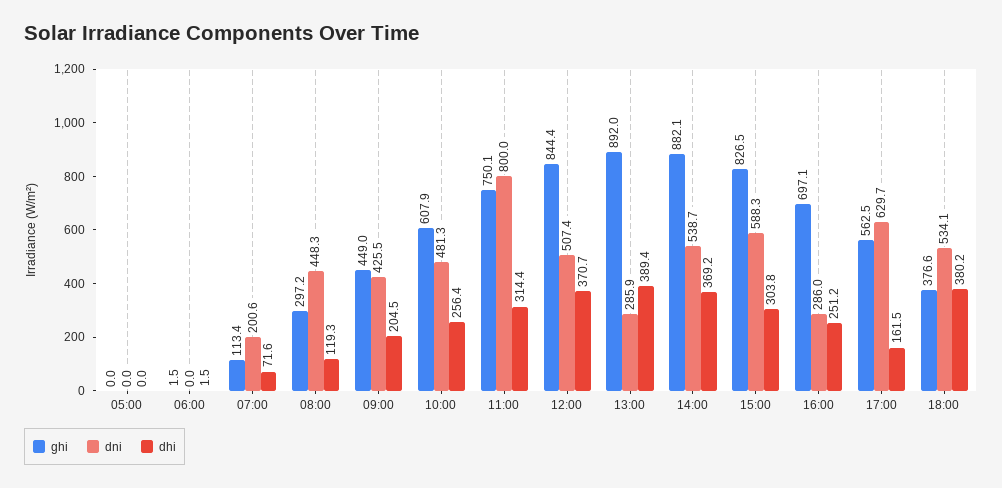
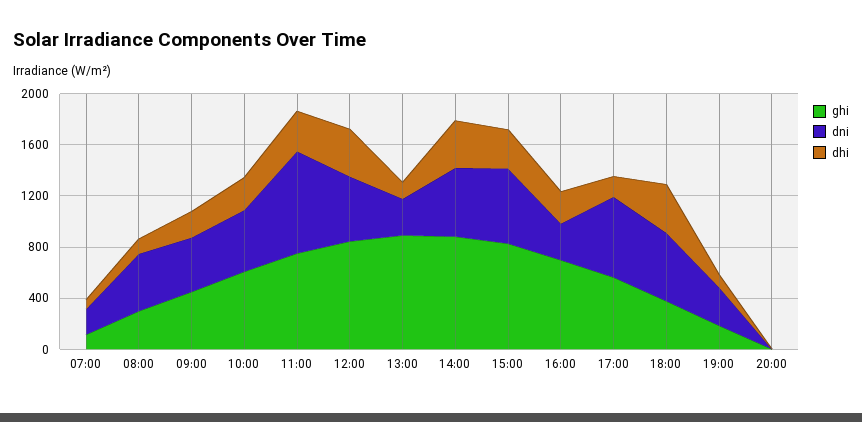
ghi, 05:00: 0 -> none
dni, 05:00: 0 -> none
dhi, 05:00: 0 -> none
ghi, 06:00: 1.5 -> none
dni, 06:00: 0 -> none
dhi, 06:00: 1.5 -> none
dhi, 13:00: 389.4 -> 100
ghi, 19:00: none -> 200
dni, 19:00: none -> 300
dhi, 19:00: none -> 100
ghi, 20:00: none -> 0
dni, 20:00: none -> 0
dhi, 20:00: none -> 0

